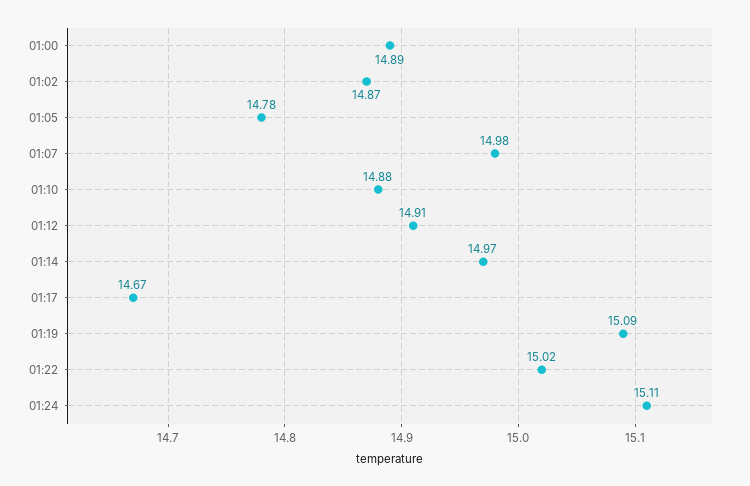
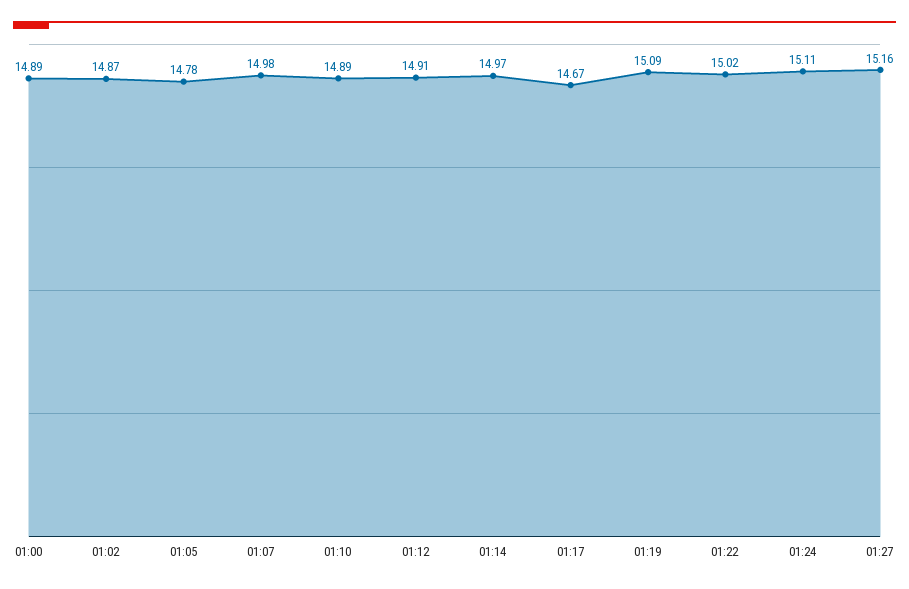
01:10: 14.88 -> 14.89
01:27: none -> 15.16

